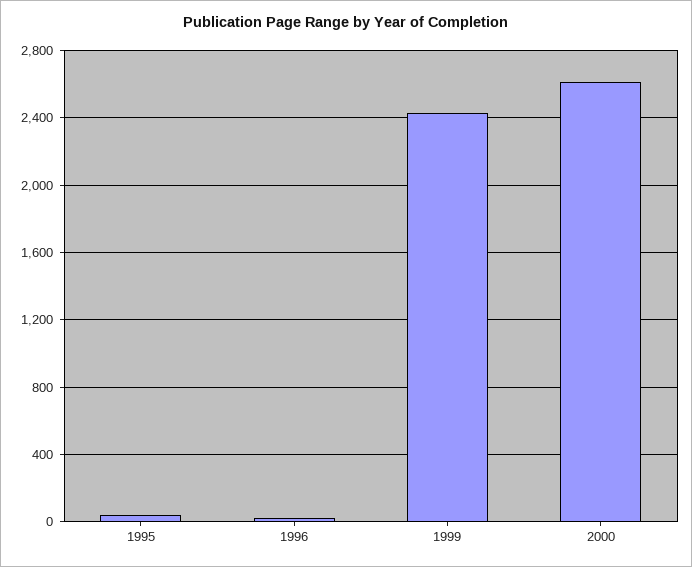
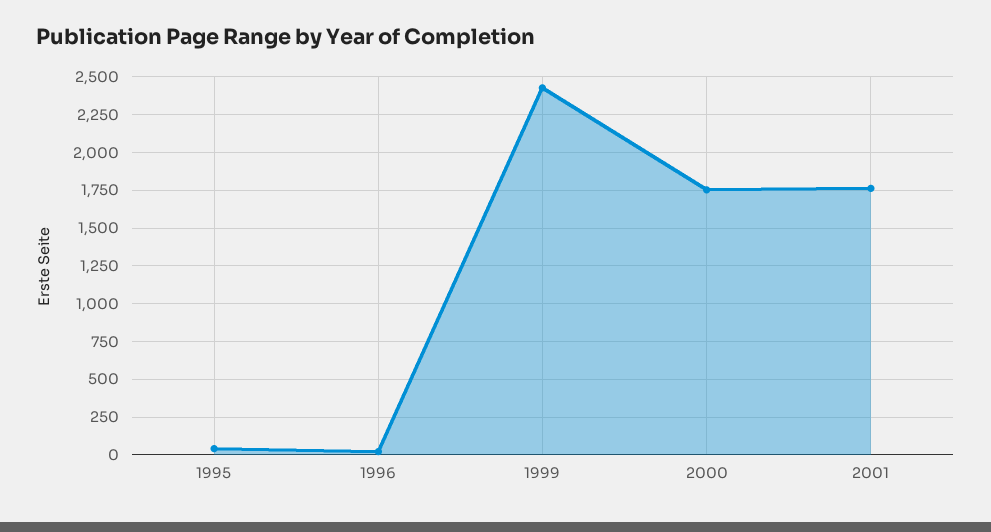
2000: 2600 -> 1750
2001: none -> 1750

